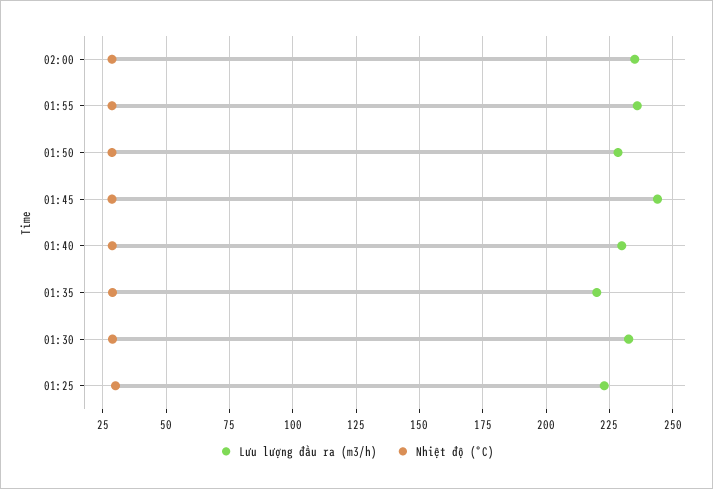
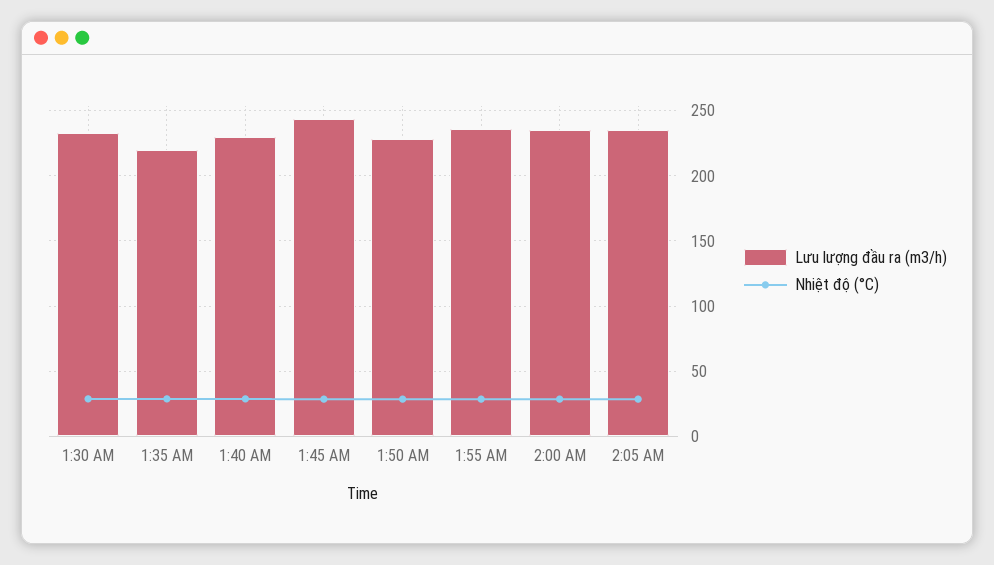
Lưu lượng đầu ra (m3/h), 01:25: 222.5 -> none
Nhiệt độ (°C), 01:25: 30 -> none
Lưu lượng đầu ra (m3/h), 2:05 AM: none -> 235
Nhiệt độ (°C), 2:05 AM: none -> 30

